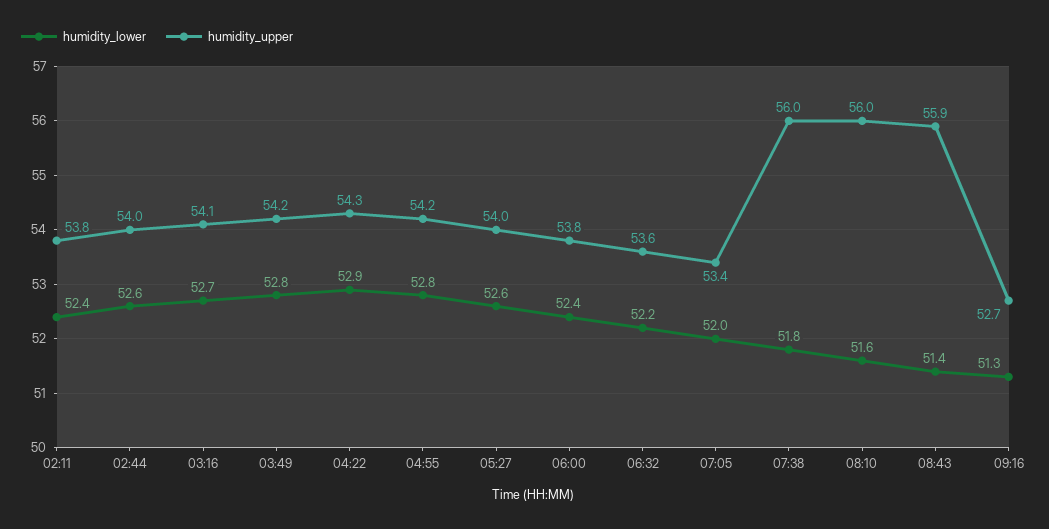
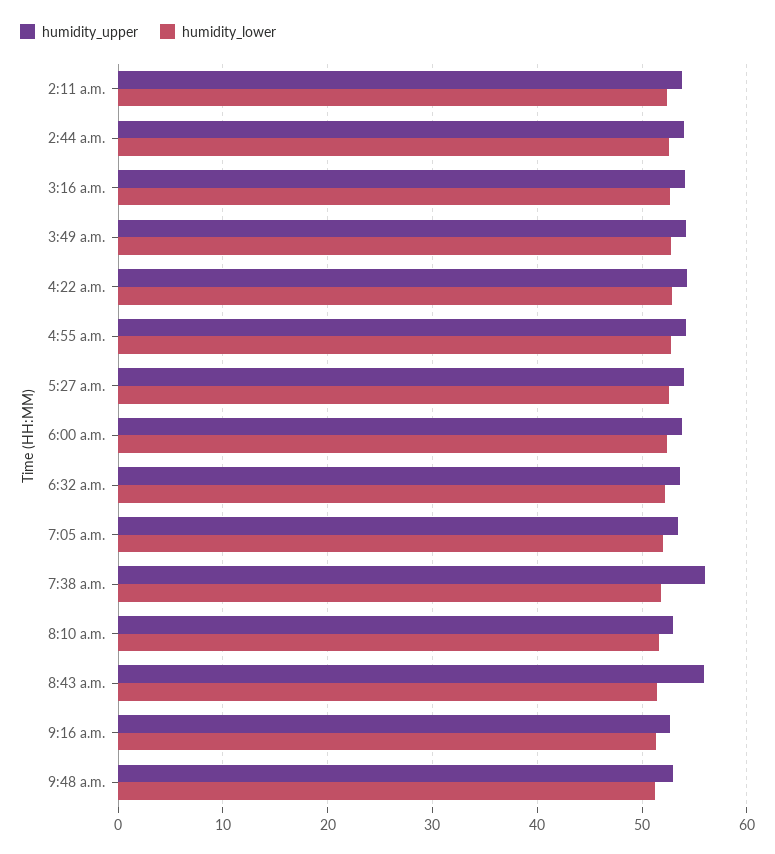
humidity_upper, 08:10: 56 -> 53
humidity_upper, 9:48 a.m.: none -> 53
humidity_lower, 9:48 a.m.: none -> 51

